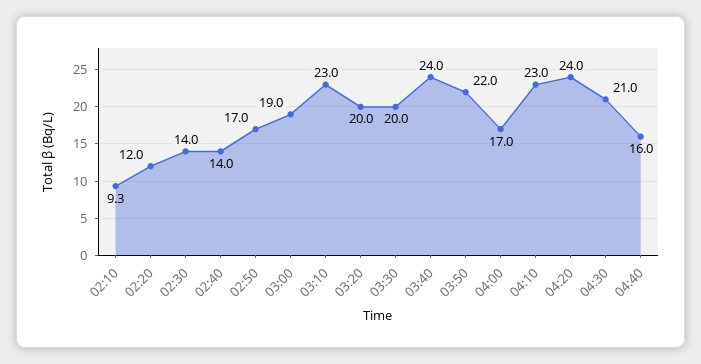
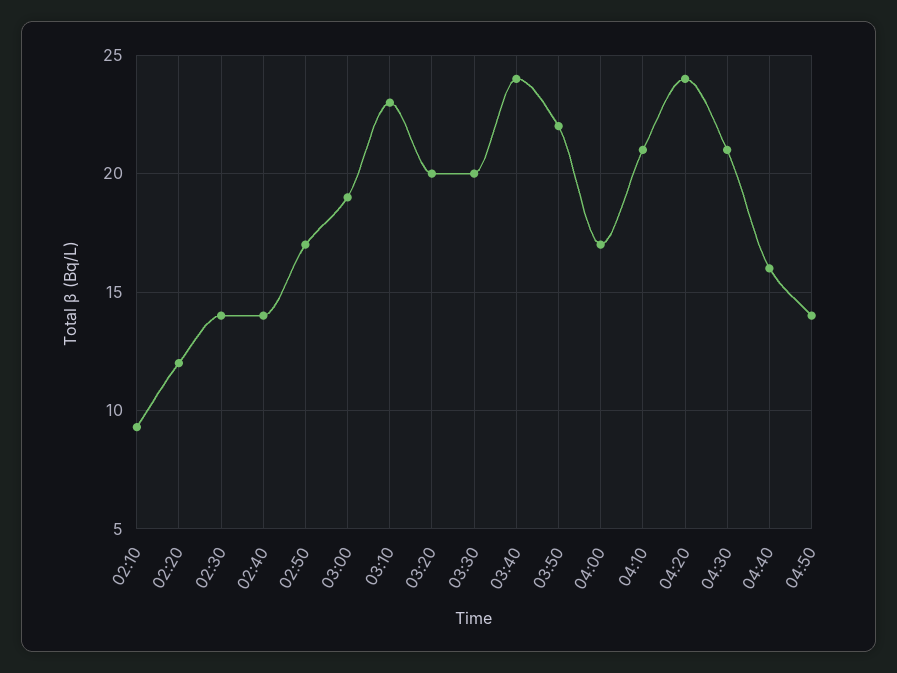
04:10: 23 -> 21
04:50: none -> 14

